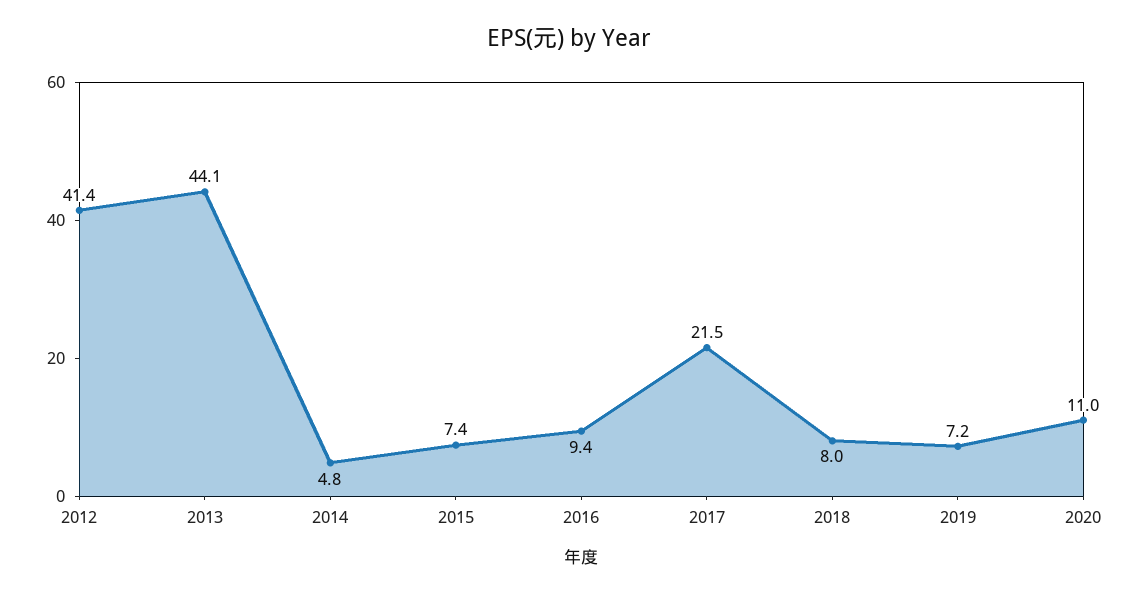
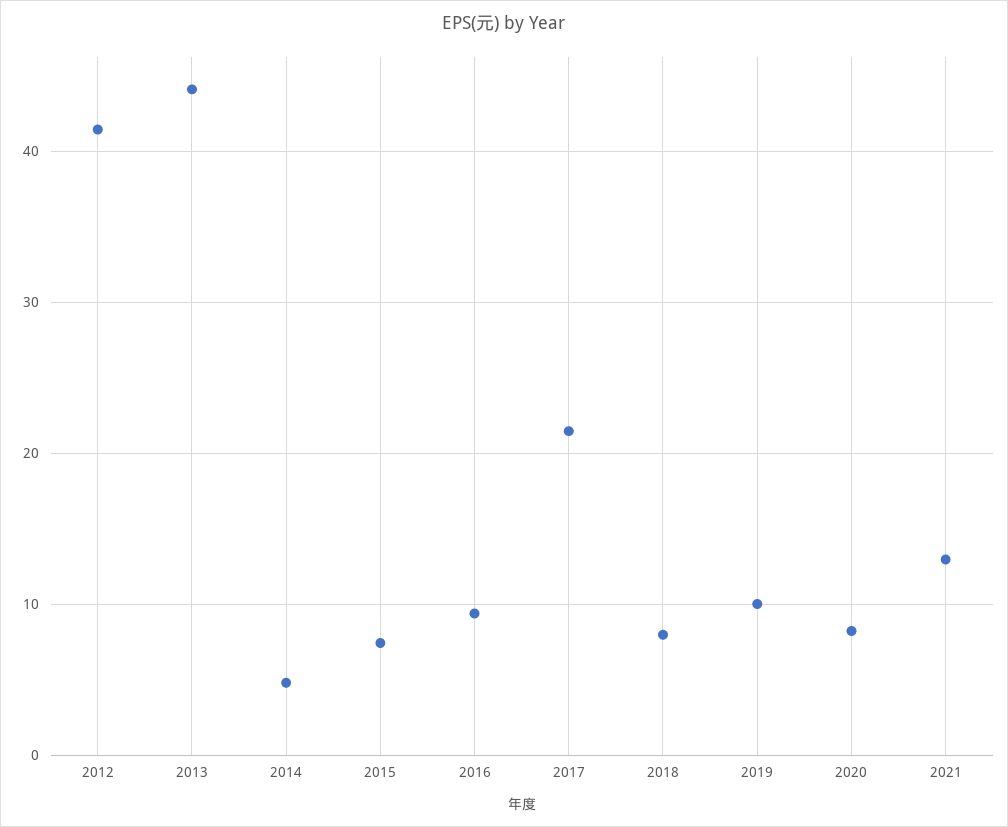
2019: 7.2 -> 10
2020: 11 -> 8
2021: none -> 13

